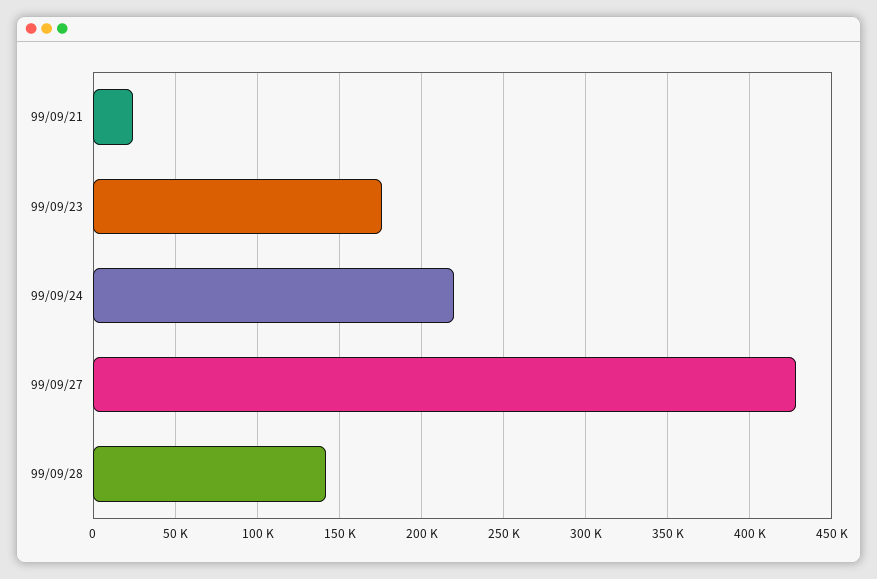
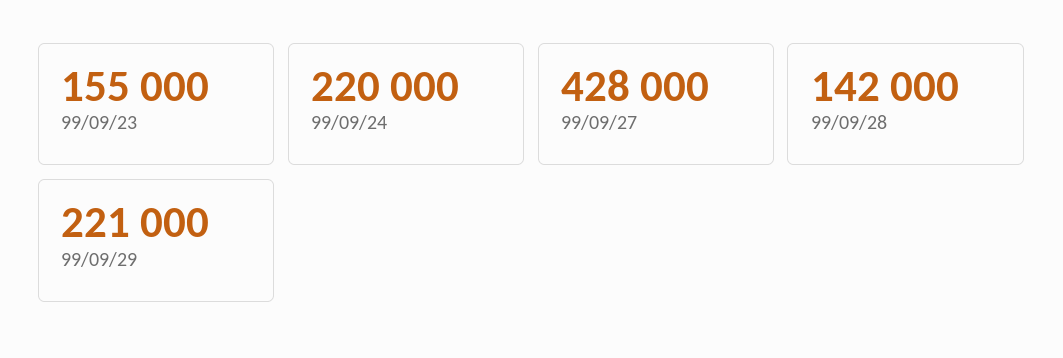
99/09/21: 25000 -> none
99/09/23: 175000 -> 155000
99/09/29: none -> 221000

